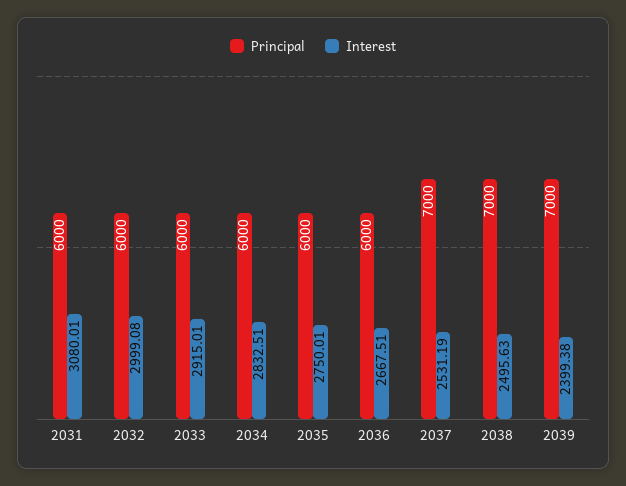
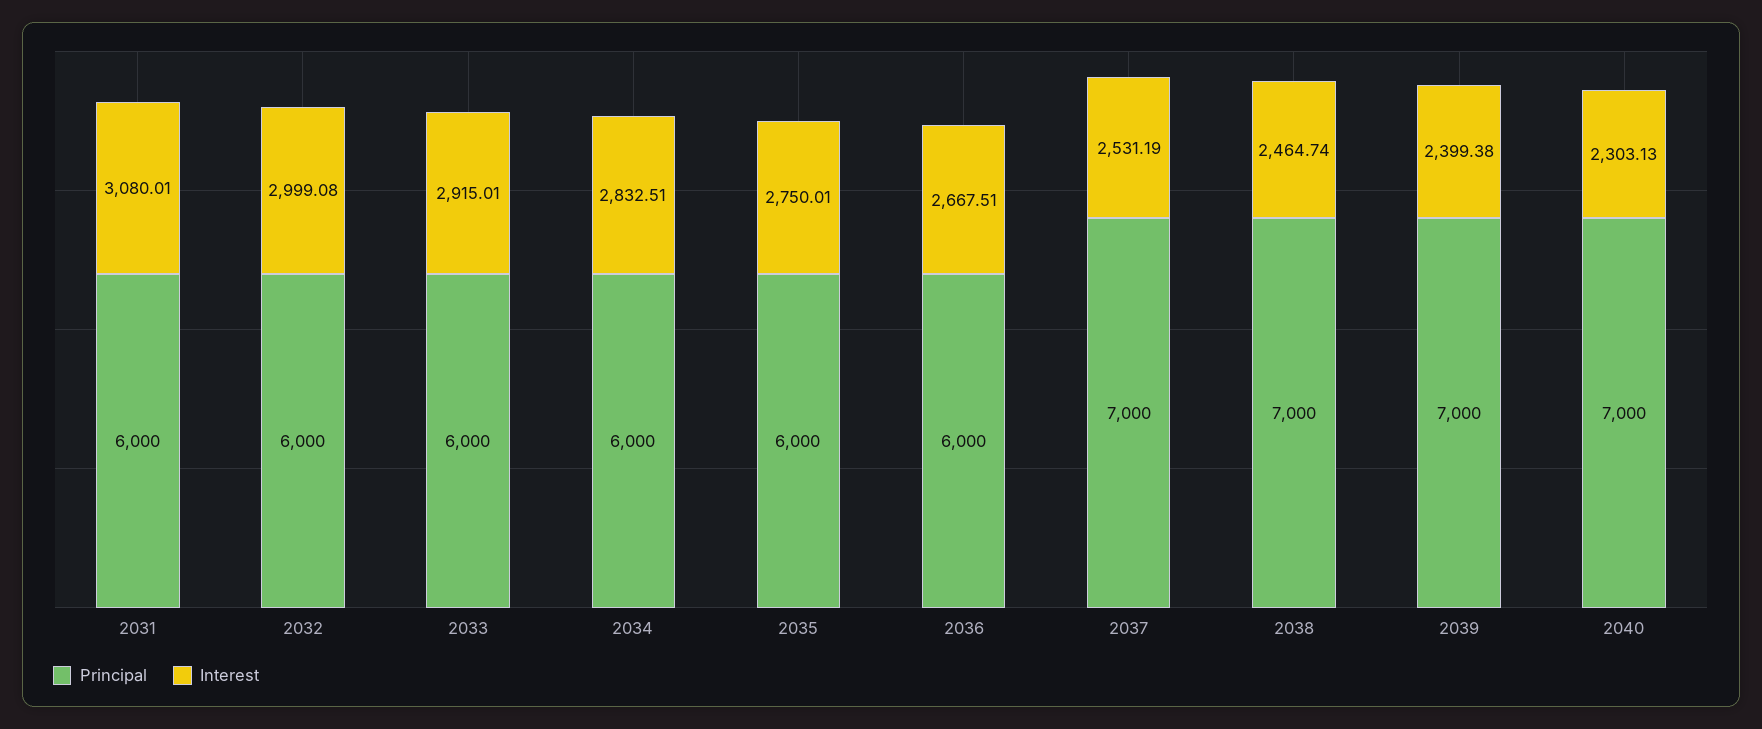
Interest, 2038: 2495.63 -> 2464.74
Principal, 2040: none -> 7000
Interest, 2040: none -> 2303.13

